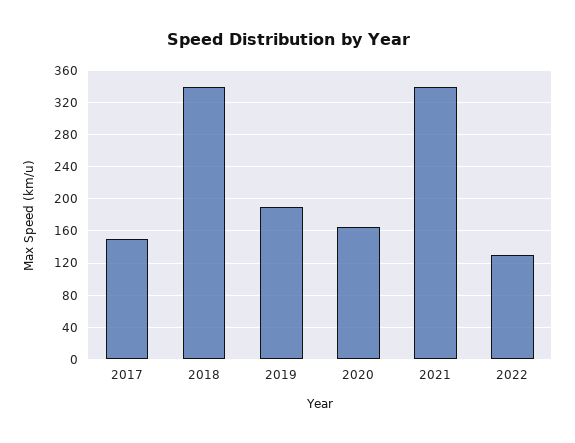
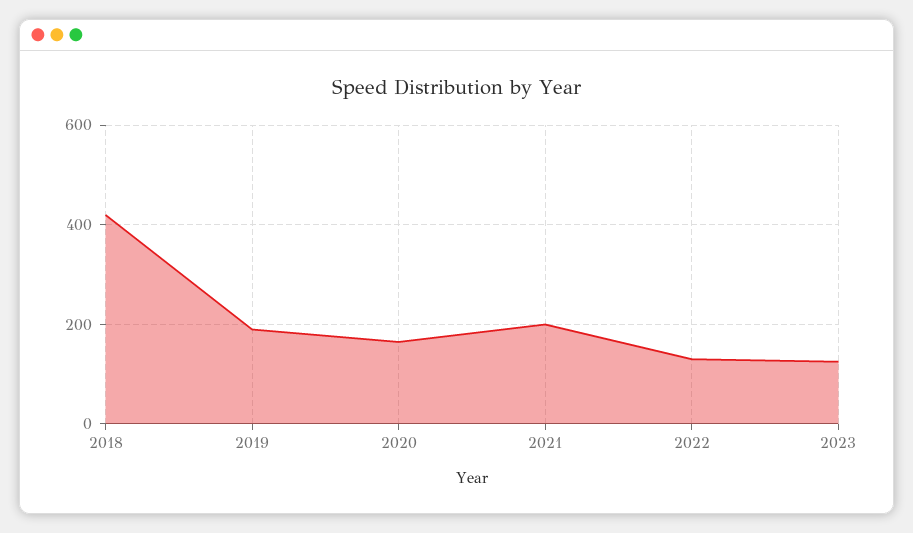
2017: 150 -> none
2018: 340 -> 420
2021: 340 -> 200
2023: none -> 120

